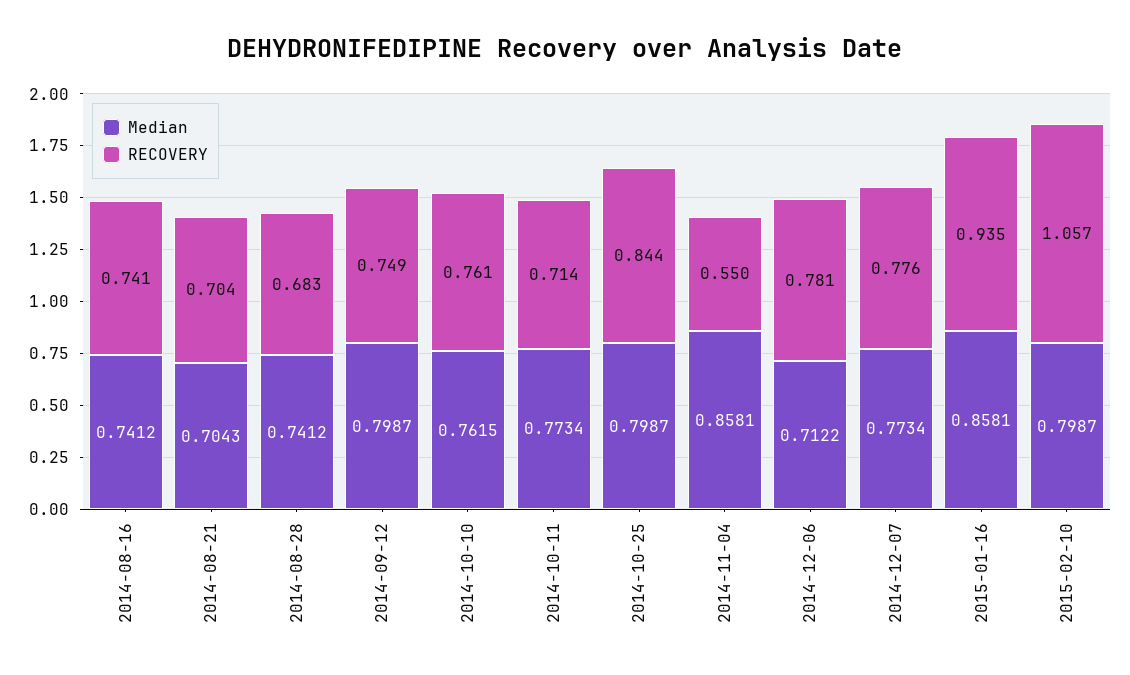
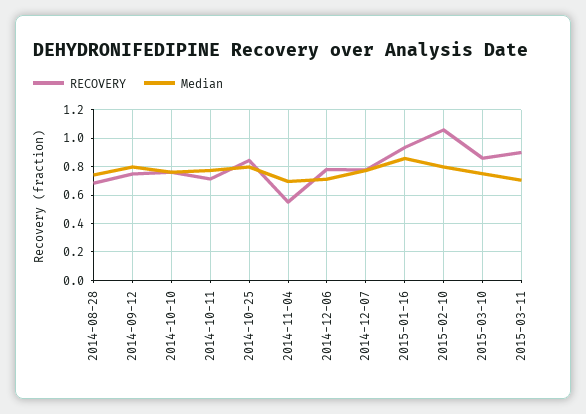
Median, 2014-08-16: 0.7412 -> none
RECOVERY, 2014-08-16: 0.741 -> none
Median, 2014-08-21: 0.7043 -> none
RECOVERY, 2014-08-21: 0.704 -> none
Median, 2014-11-04: 0.8581 -> 0.7
RECOVERY, 2015-03-10: none -> 0.85
Median, 2015-03-10: none -> 0.75
RECOVERY, 2015-03-11: none -> 0.9
Median, 2015-03-11: none -> 0.7

